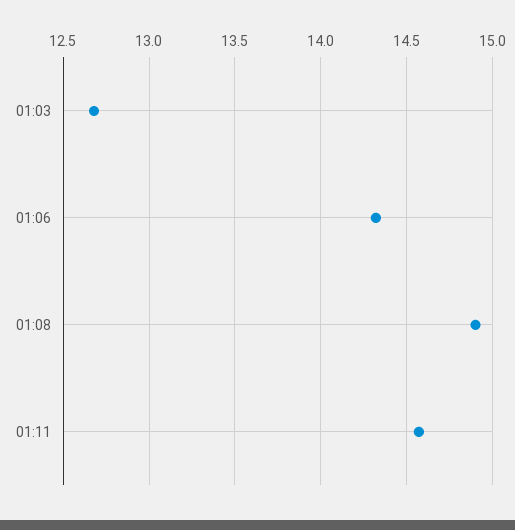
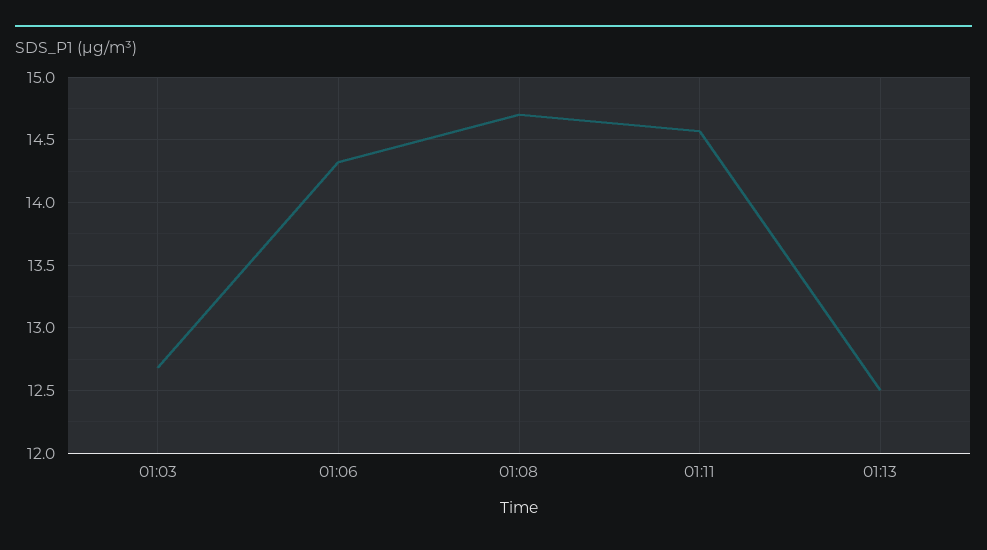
01:08: 14.9 -> 14.7
01:13: none -> 12.5

